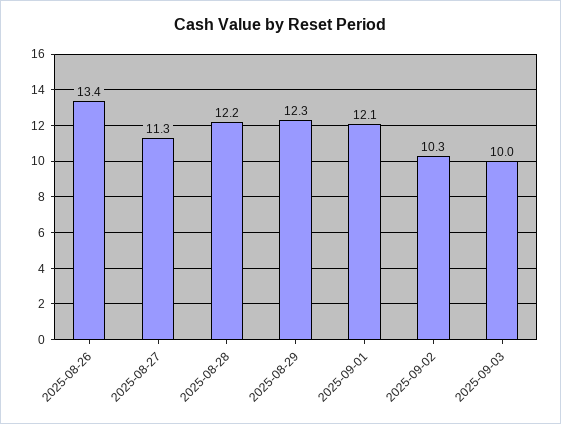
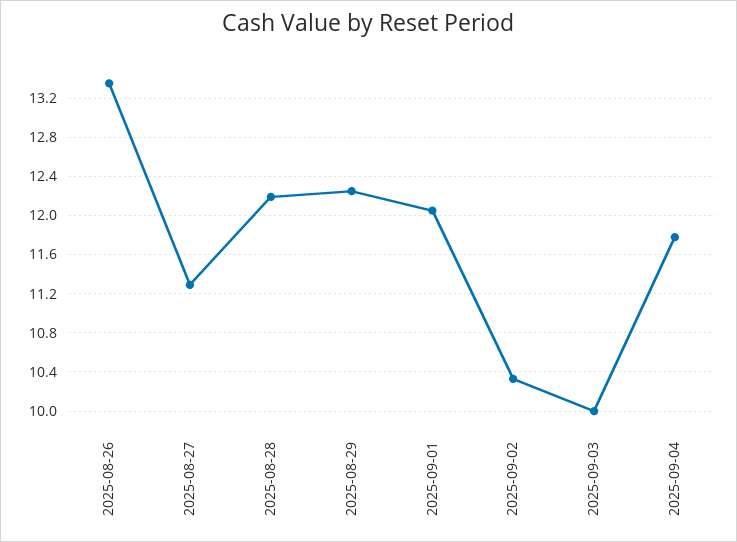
2025-09-04: none -> 11.8

